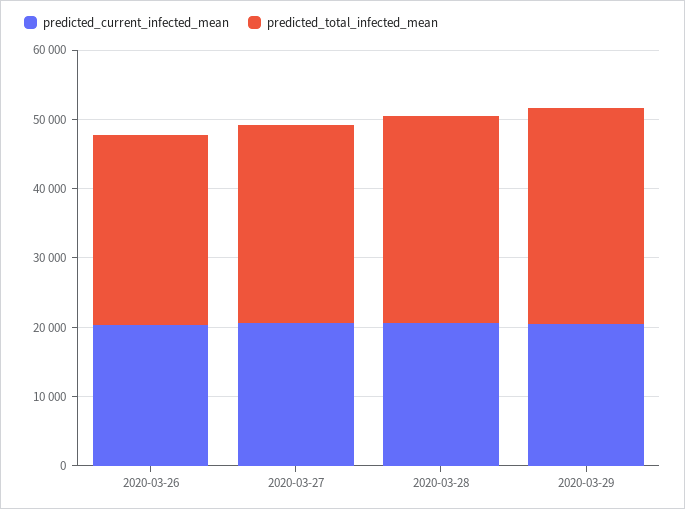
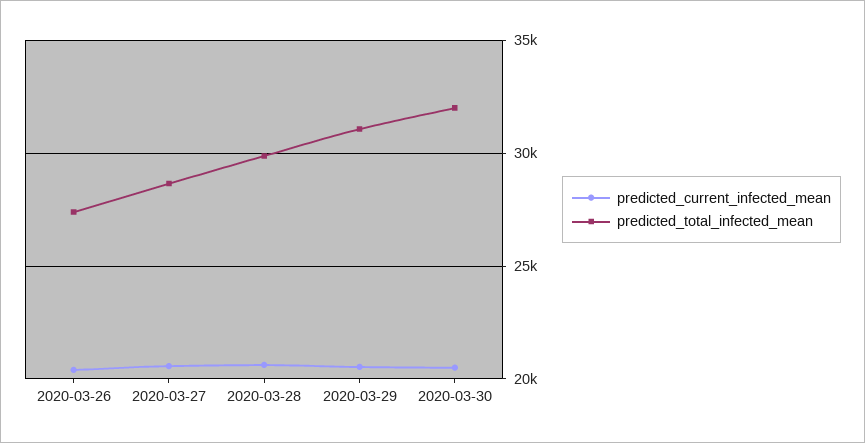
predicted_current_infected_mean, 2020-03-30: none -> 20500
predicted_total_infected_mean, 2020-03-30: none -> 32000

